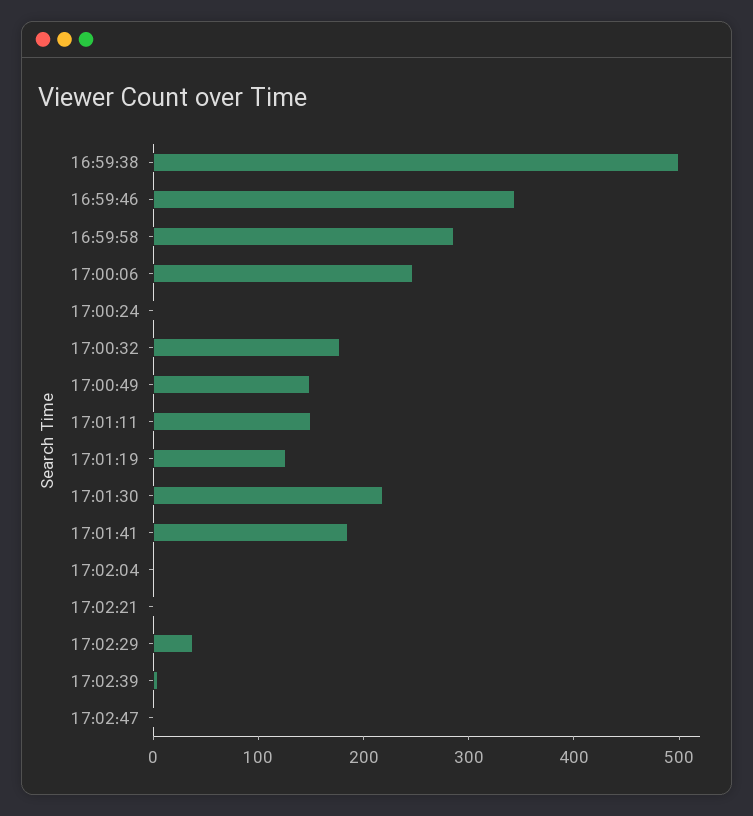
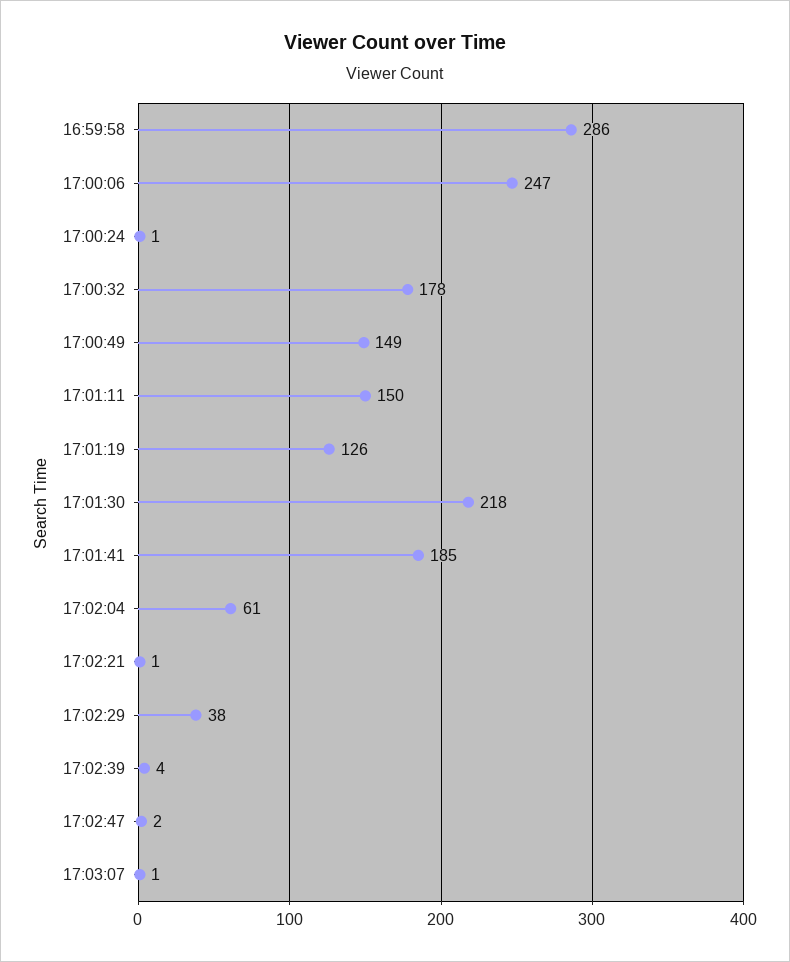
16:59:38: 500 -> none
16:59:46: 340 -> none
17:02:04: 0 -> 61
17:03:07: none -> 1

